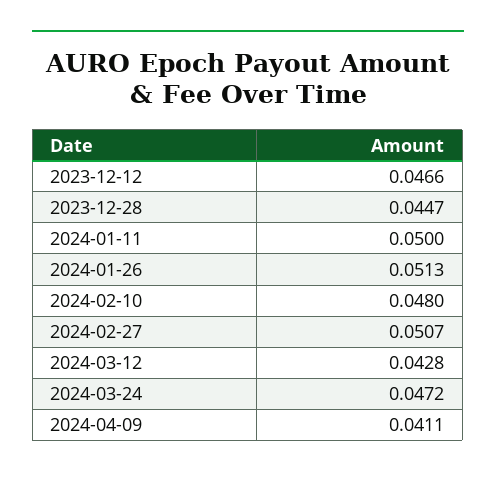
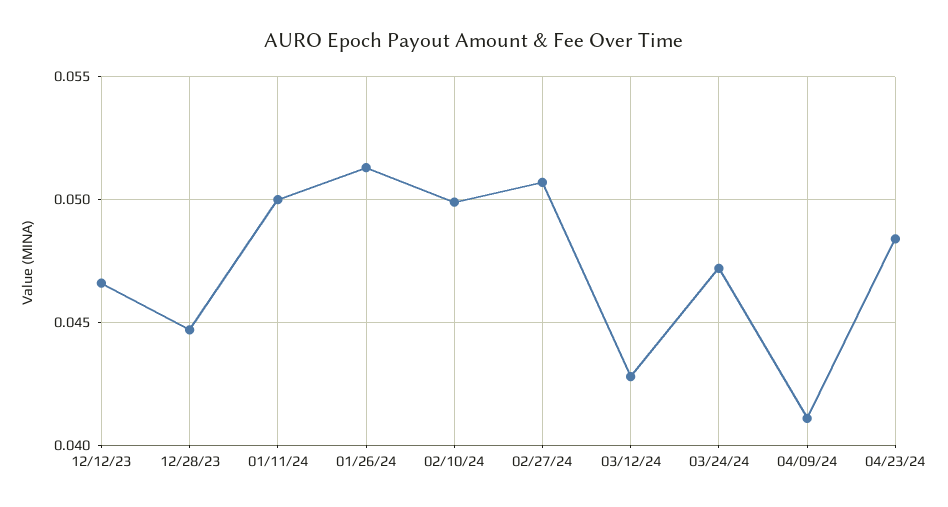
2024-02-10: 0.048 -> 0.05
04/23/24: none -> 0.0485

